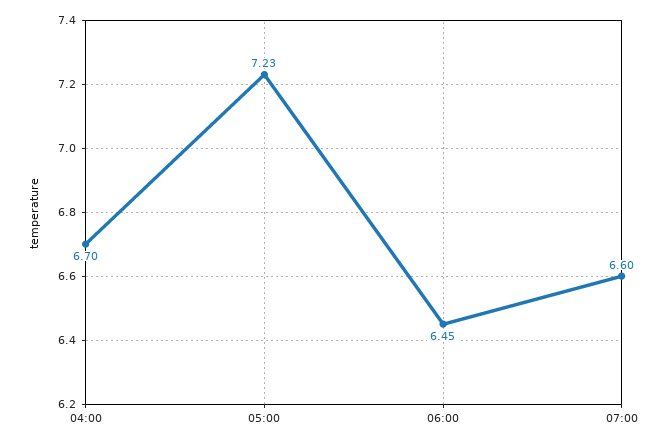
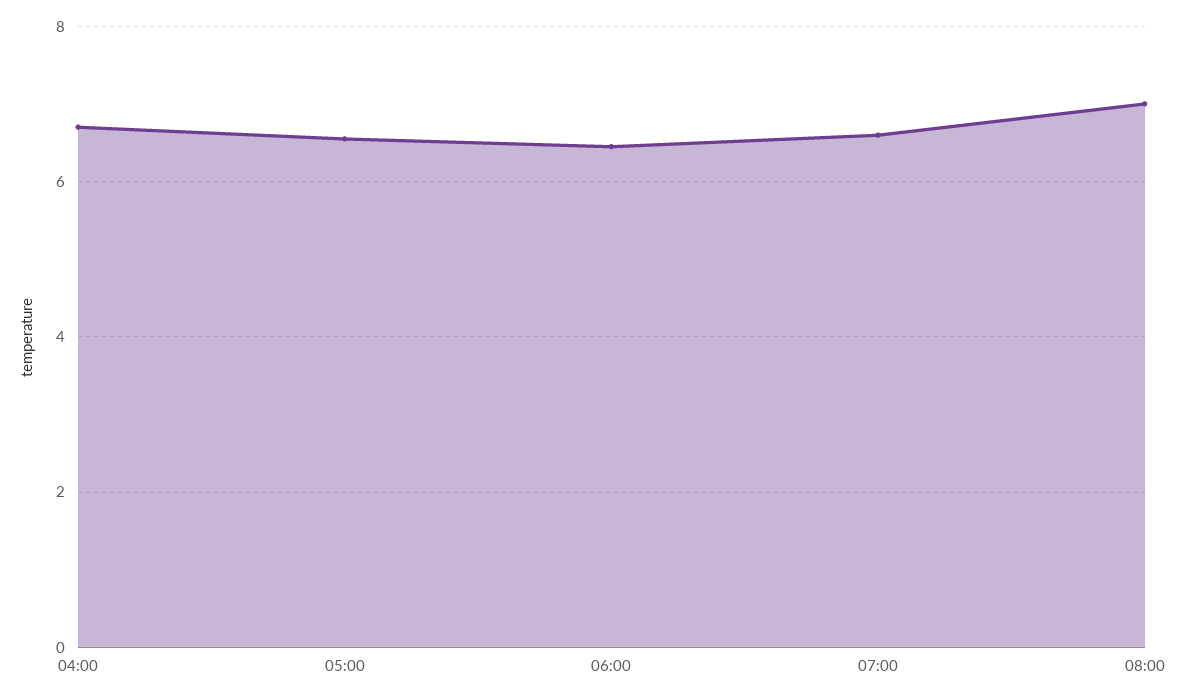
05:00: 7.23 -> 6.6
08:00: none -> 7

